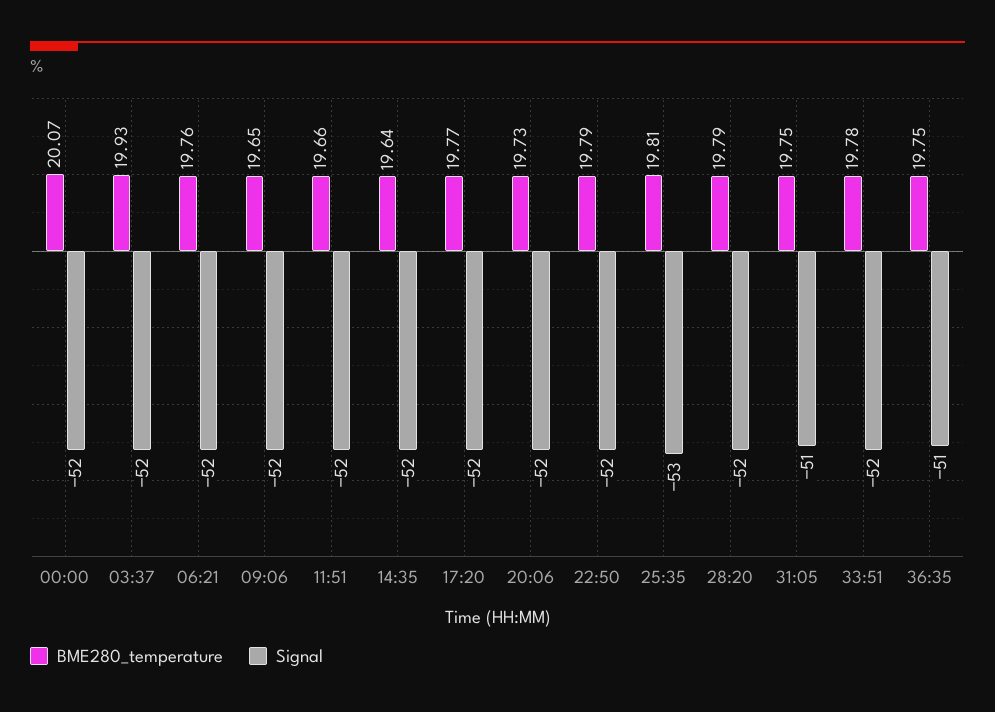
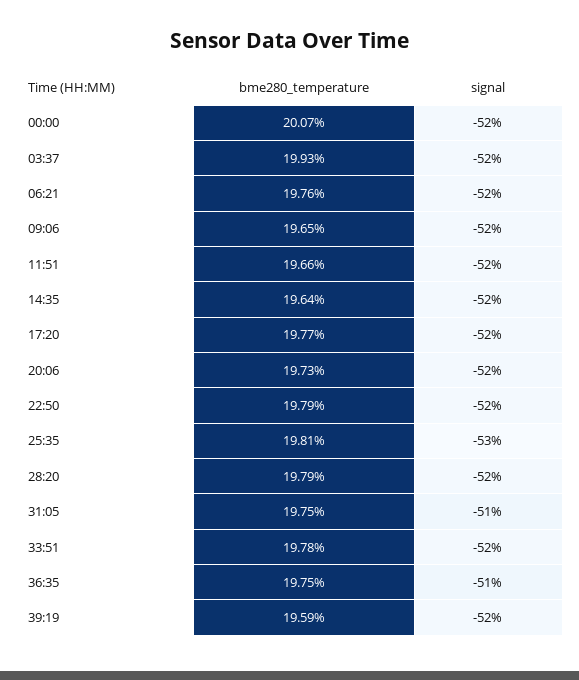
BME280_temperature, 39:19: none -> 19.59
Signal, 39:19: none -> -52

